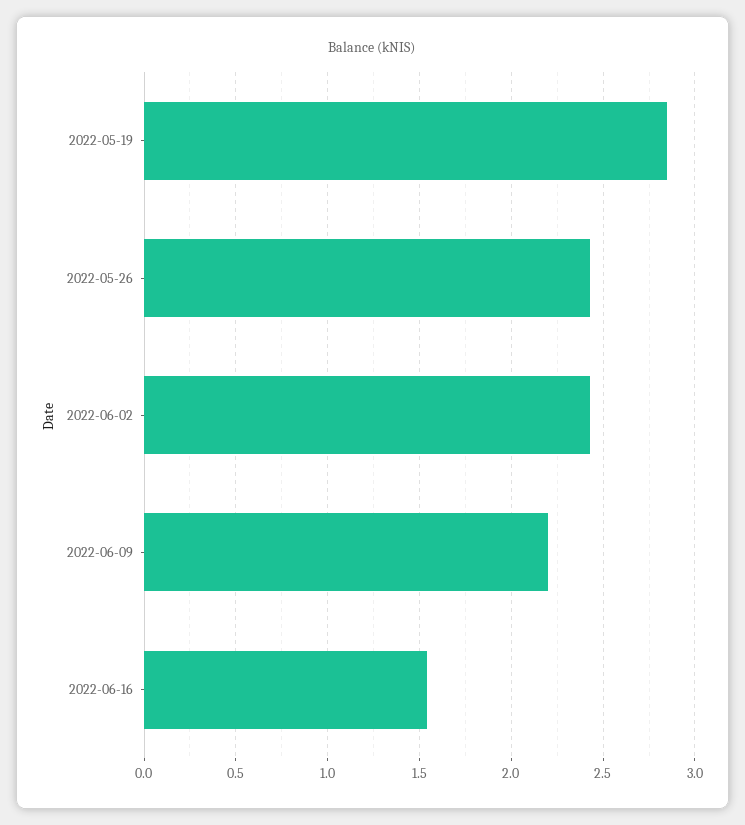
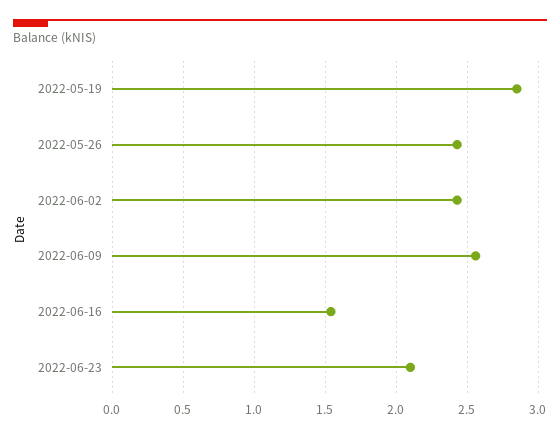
2022-06-09: 2.2 -> 2.55
2022-06-23: none -> 2.1

